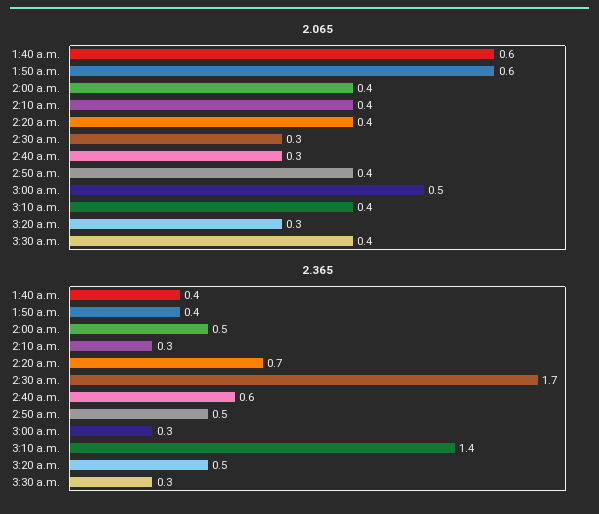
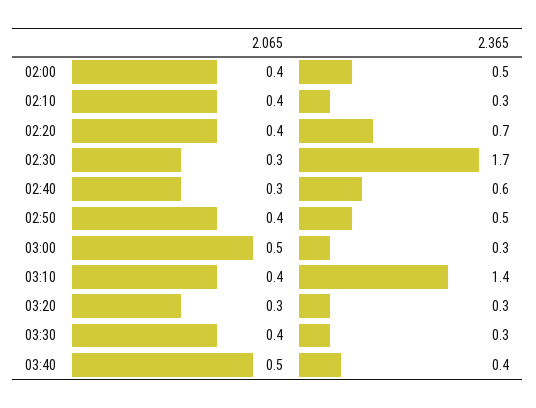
2.065, 1:40 a.m.: 0.6 -> none
2.065, 1:50 a.m.: 0.6 -> none
2.365, 1:40 a.m.: 0.4 -> none
2.365, 1:50 a.m.: 0.4 -> none
2.365, 3:20 a.m.: 0.5 -> 0.3
2.065, 03:40: none -> 0.5
2.365, 03:40: none -> 0.4

